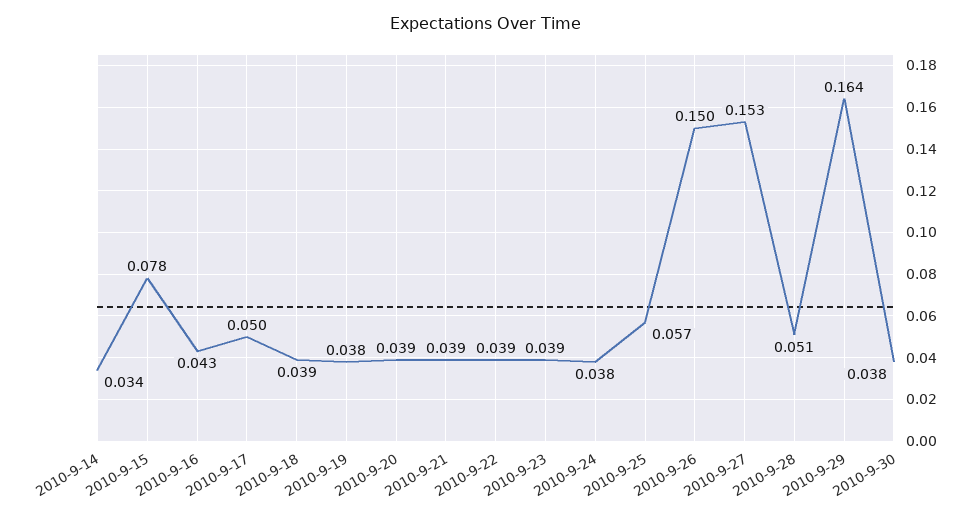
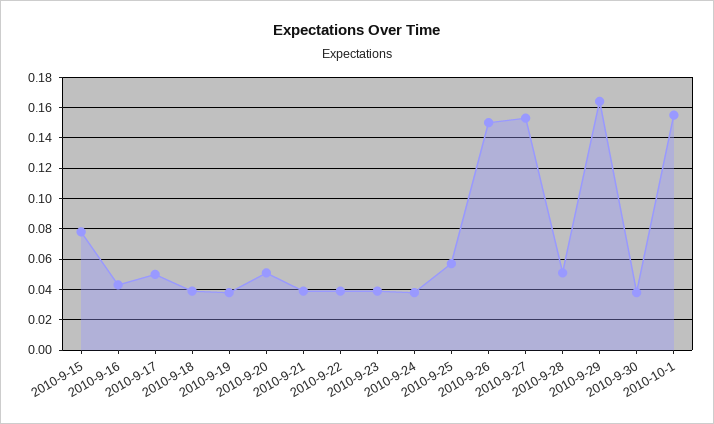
2010-9-14: 0.034 -> none
2010-9-20: 0.039 -> 0.05
2010-10-1: none -> 0.155

